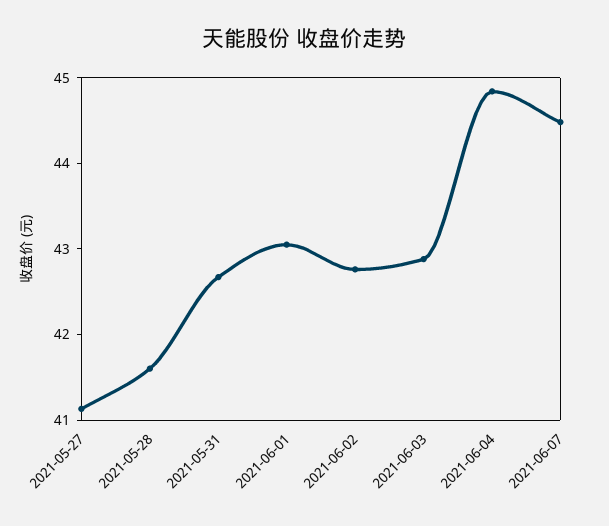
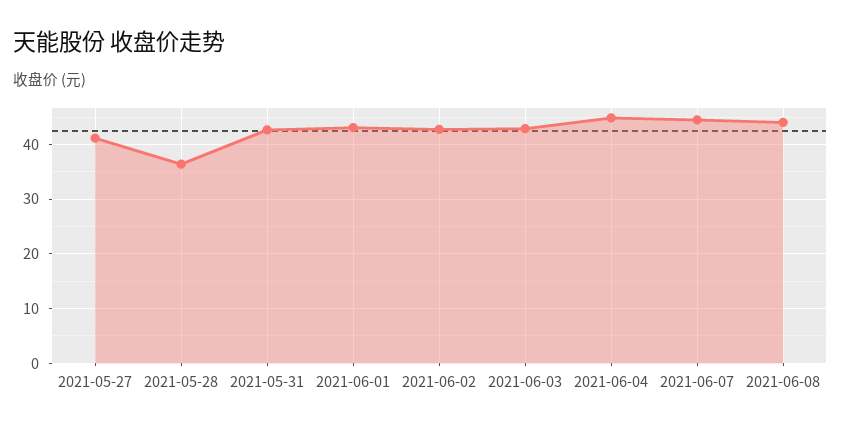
2021-05-28: 41.6 -> 36
2021-06-08: none -> 44

